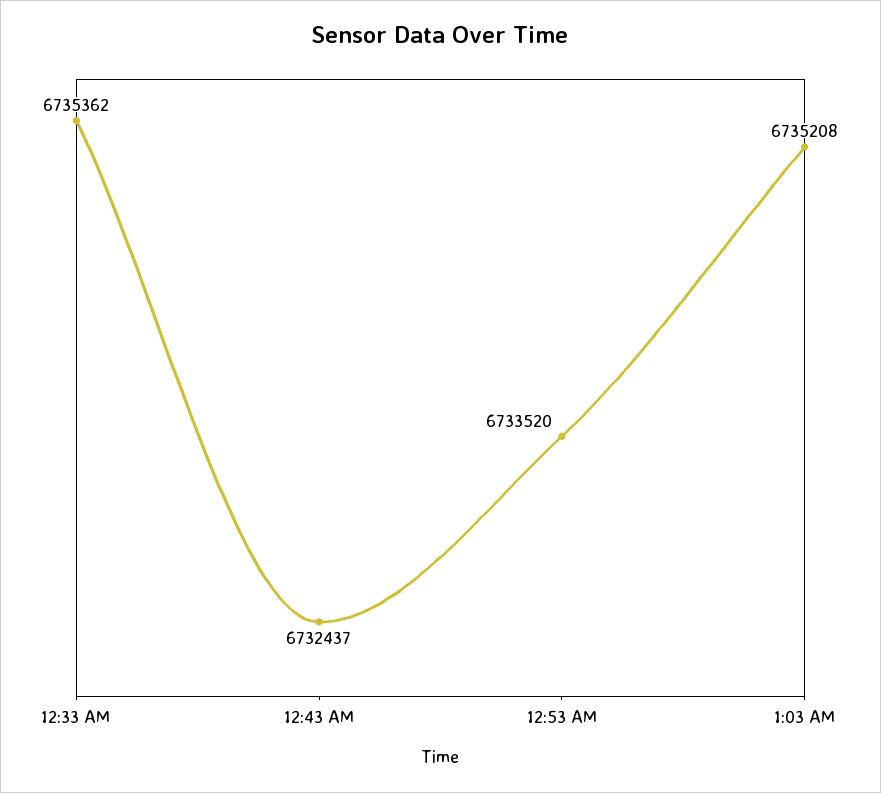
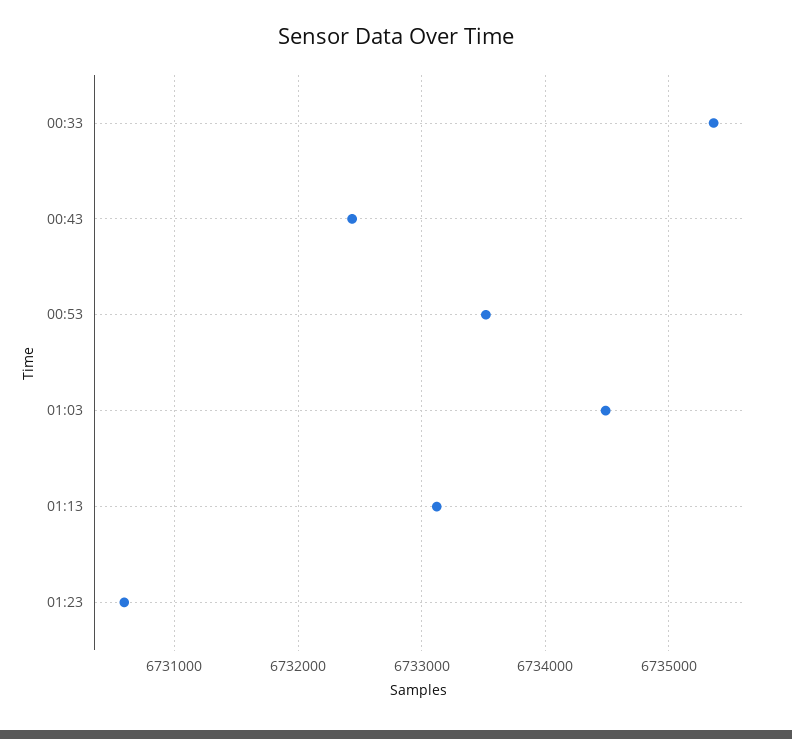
1:03 AM: 6735208 -> 6734500
01:13: none -> 6733100
01:23: none -> 6730600

